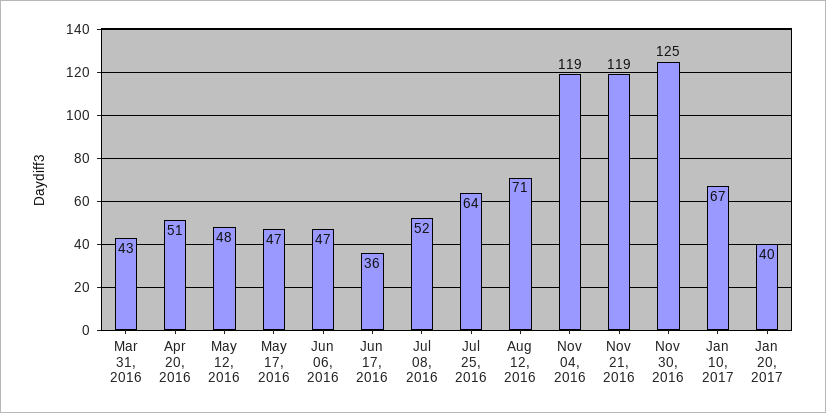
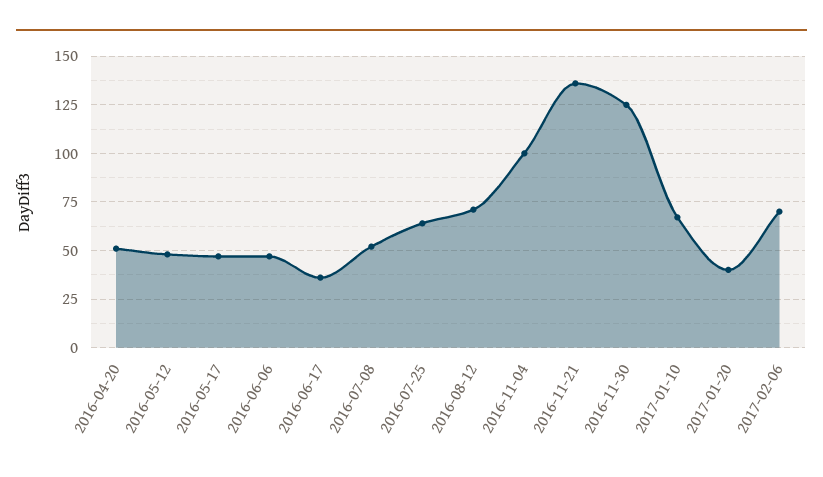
Mar 31, 2016: 43 -> none
Nov 04, 2016: 119 -> 100
Nov 21, 2016: 119 -> 135
2017-02-06: none -> 70

